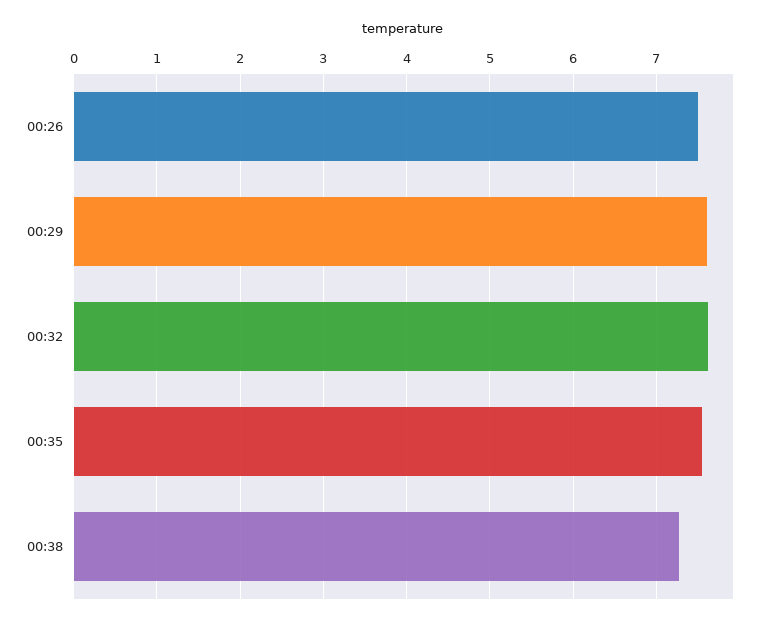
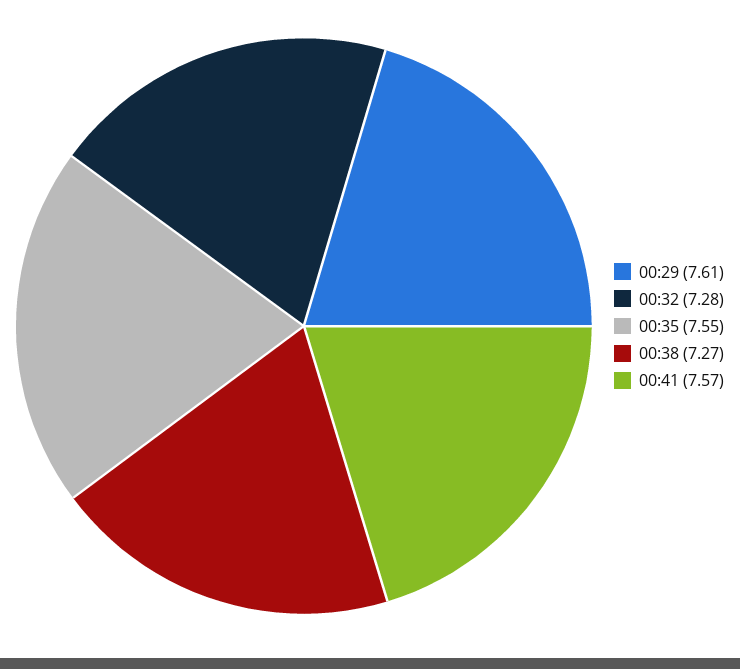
00:26: 7.5 -> none
00:32: 7.6 -> 7.28
00:41: none -> 7.57

